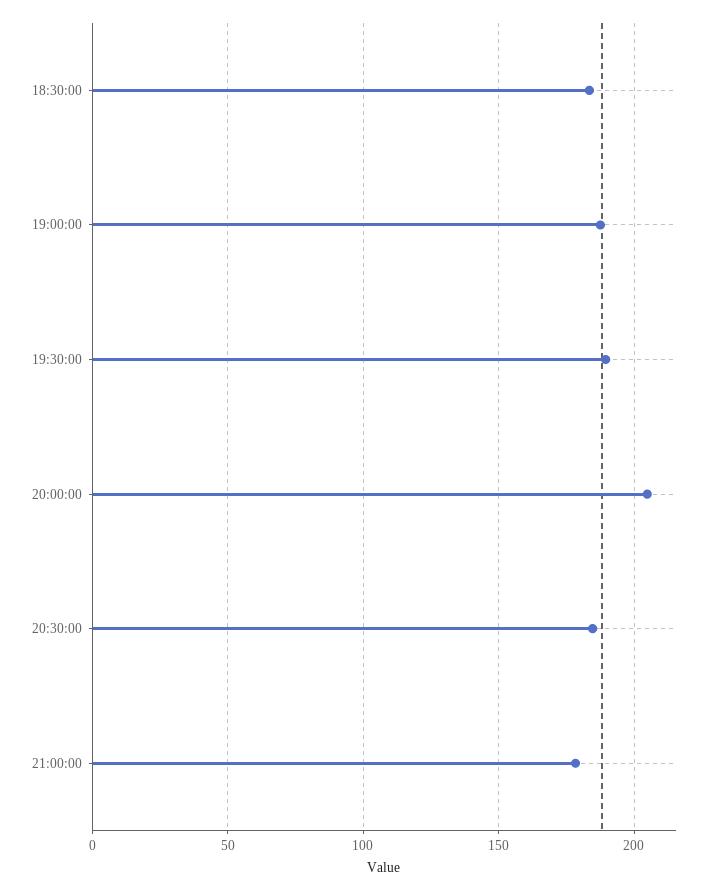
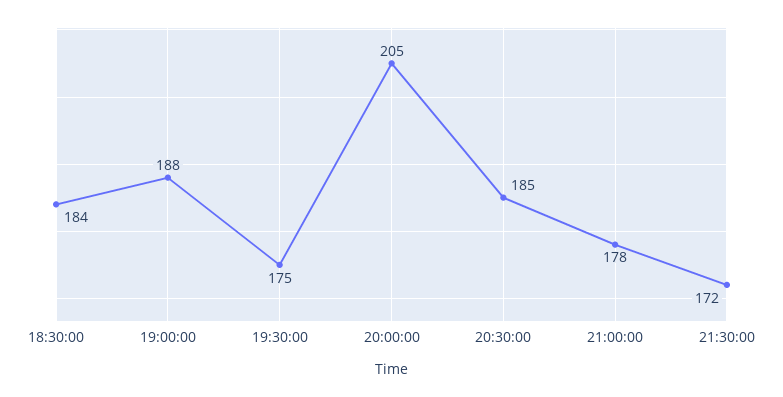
19:30:00: 190 -> 175
21:30:00: none -> 172

